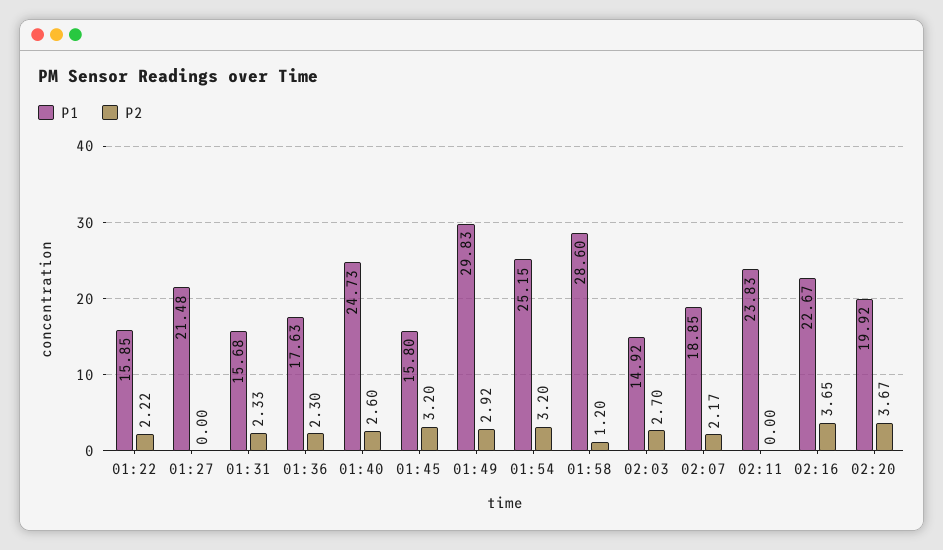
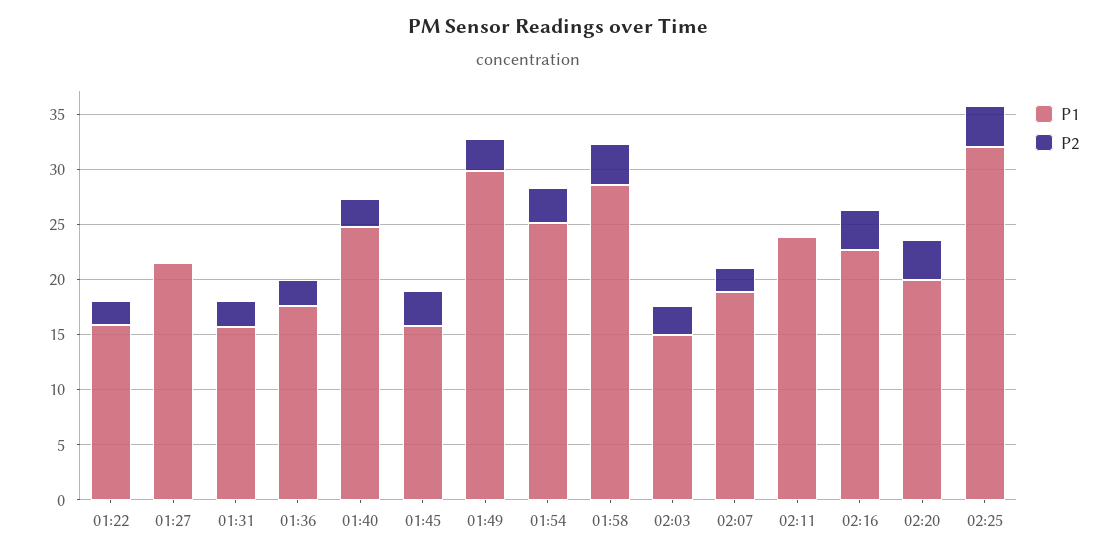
P2, 01:58: 1.2 -> 4
P1, 02:25: none -> 32
P2, 02:25: none -> 4

